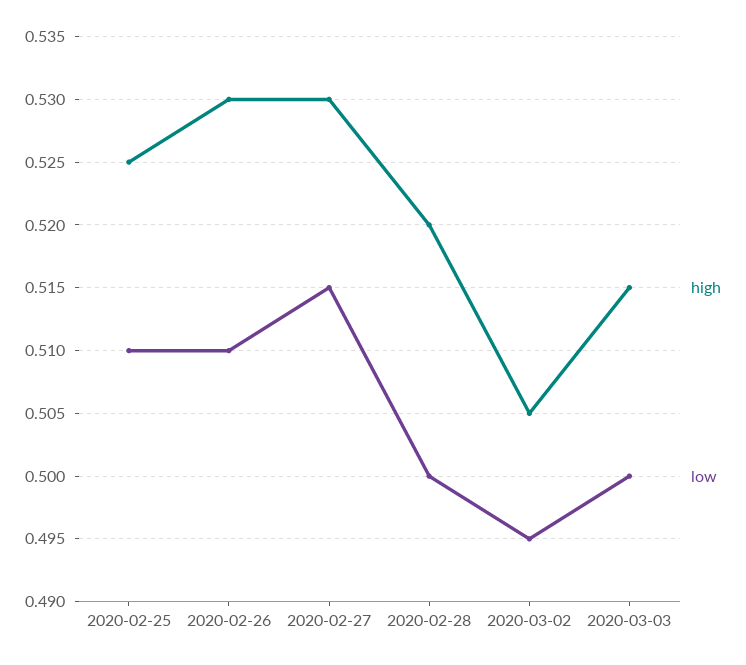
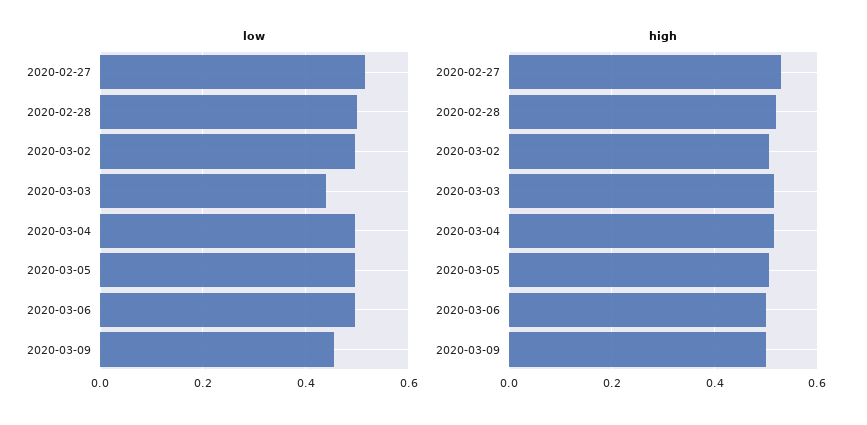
high, 2020-02-25: 0.525 -> none
low, 2020-02-25: 0.51 -> none
high, 2020-02-26: 0.53 -> none
low, 2020-02-26: 0.51 -> none
low, 2020-03-03: 0.5 -> 0.44
low, 2020-03-04: none -> 0.5
low, 2020-03-05: none -> 0.5
low, 2020-03-06: none -> 0.5
low, 2020-03-09: none -> 0.46
high, 2020-03-04: none -> 0.52
high, 2020-03-05: none -> 0.5
high, 2020-03-06: none -> 0.5
high, 2020-03-09: none -> 0.5

